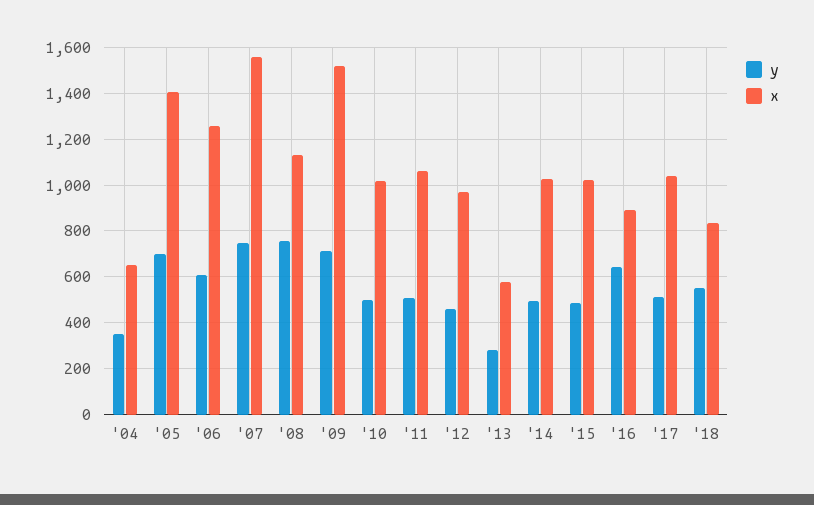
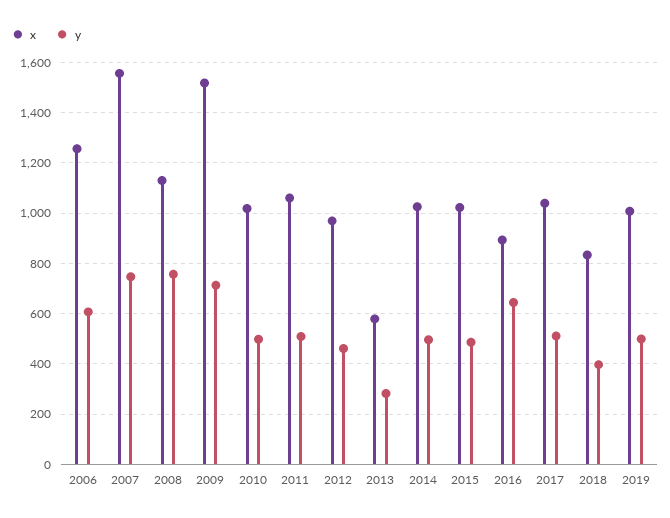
y, '04: 350 -> none
x, '04: 650 -> none
y, '05: 700 -> none
x, '05: 1400 -> none
y, '18: 550 -> 400
x, 2019: none -> 1000
y, 2019: none -> 500

